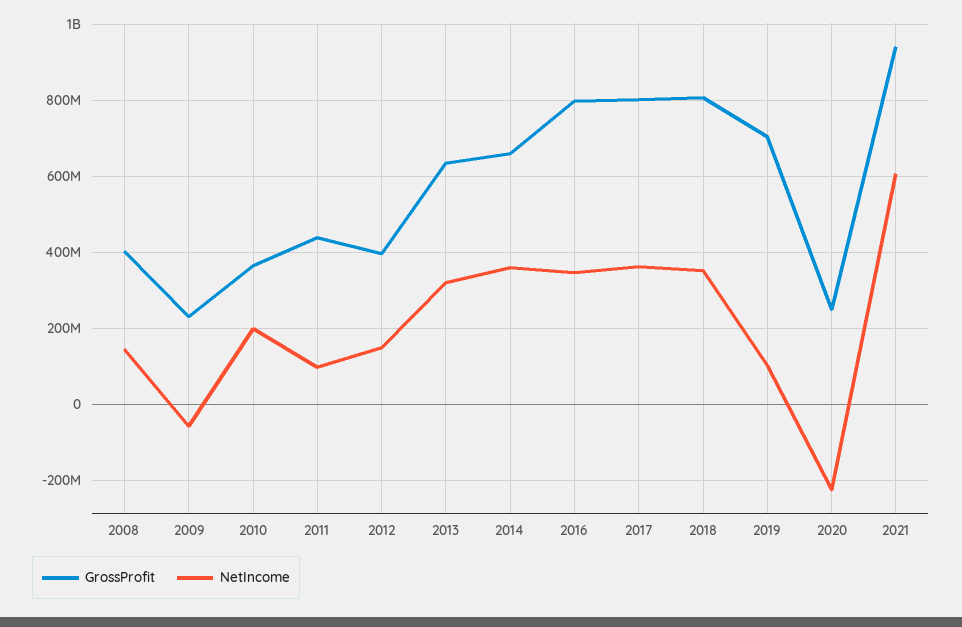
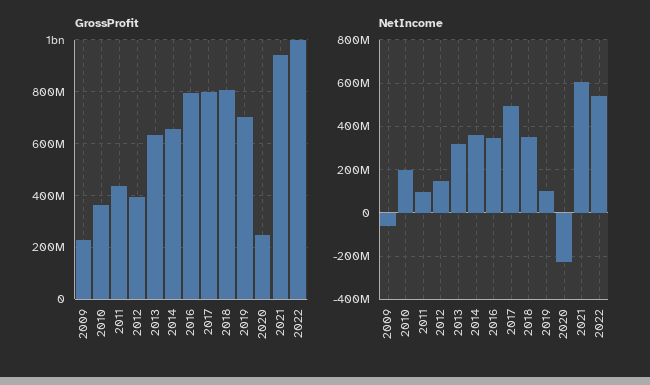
GrossProfit, 2008: 400000000 -> none
NetIncome, 2008: 140000000 -> none
NetIncome, 2017: 360000000 -> 500000000
GrossProfit, 2022: none -> 1000000000
NetIncome, 2022: none -> 550000000

